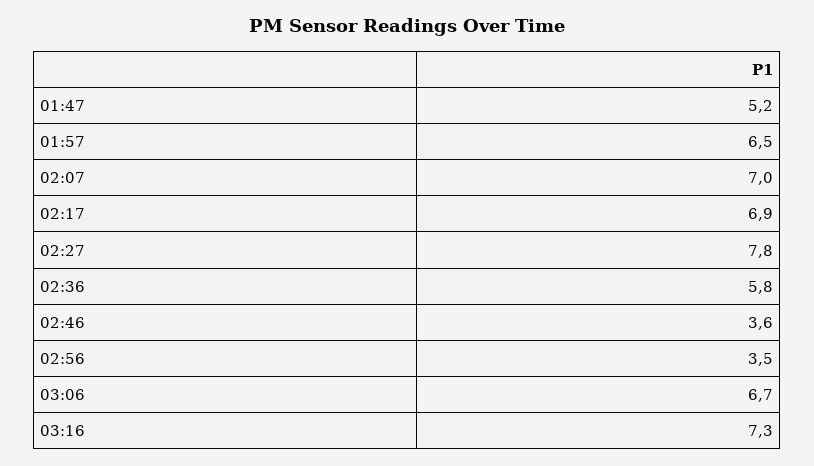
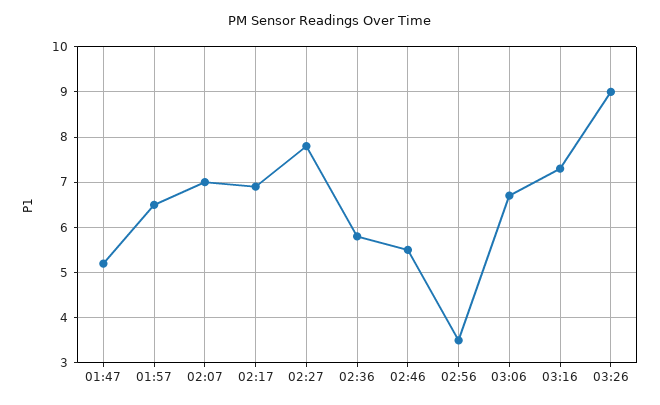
02:46: 3.6 -> 5.5
03:26: none -> 9

